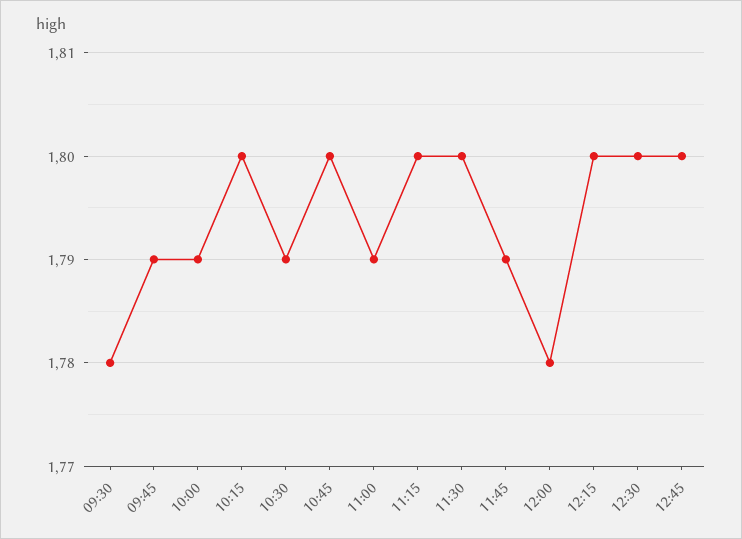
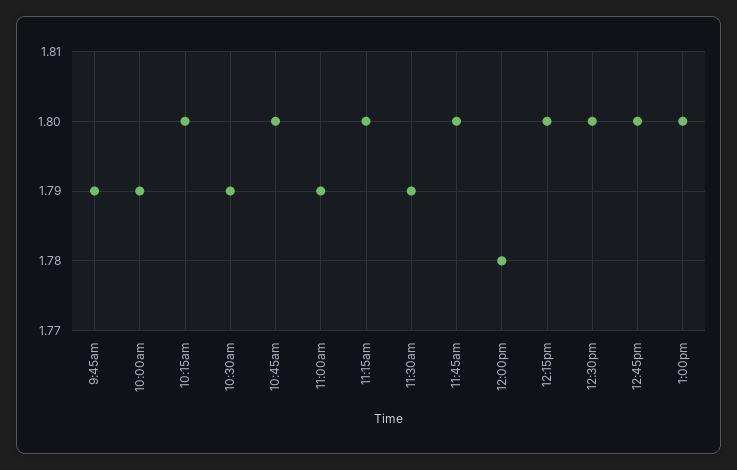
09:30: 1.78 -> none
11:30: 1.8 -> 1.79
11:45: 1.79 -> 1.8
1:00pm: none -> 1.8

